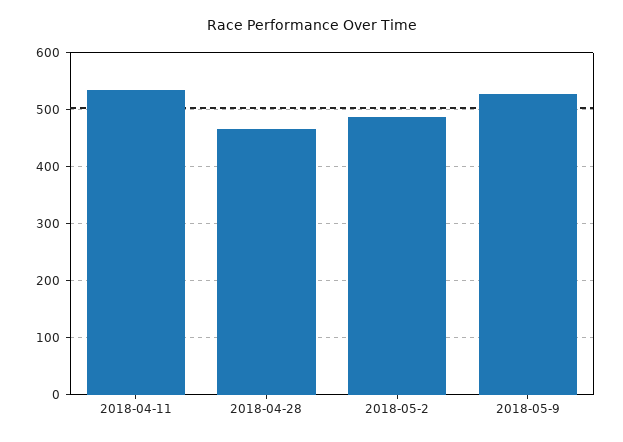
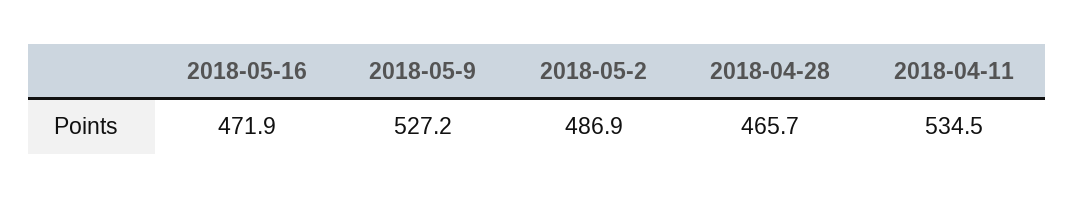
2018-05-16: none -> 471.9

